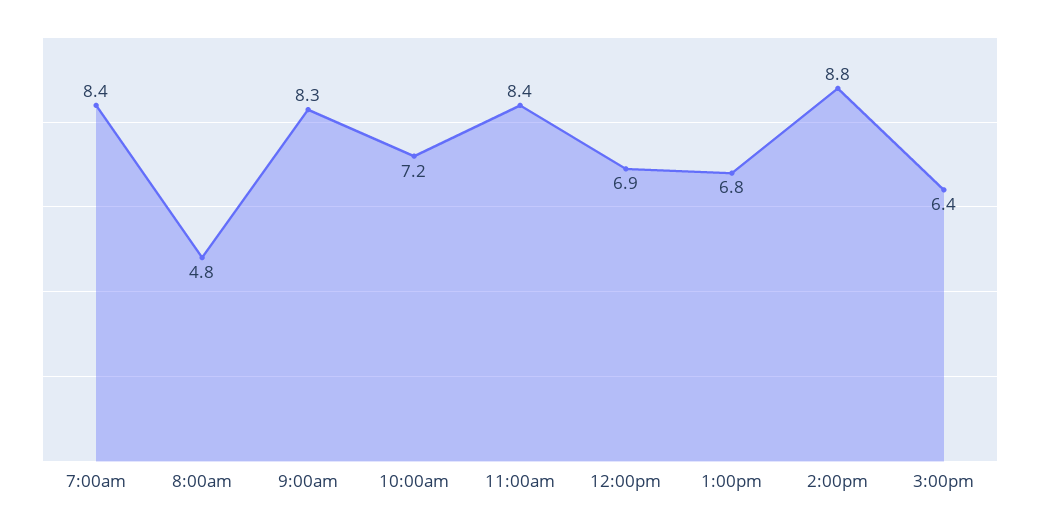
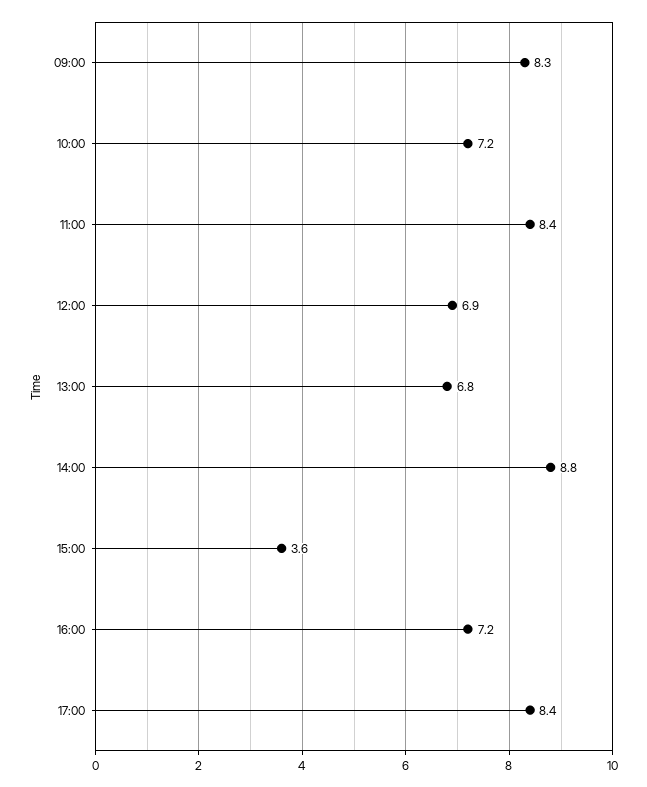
7:00am: 8.4 -> none
8:00am: 4.8 -> none
3:00pm: 6.4 -> 3.6
16:00: none -> 7.2
17:00: none -> 8.4

